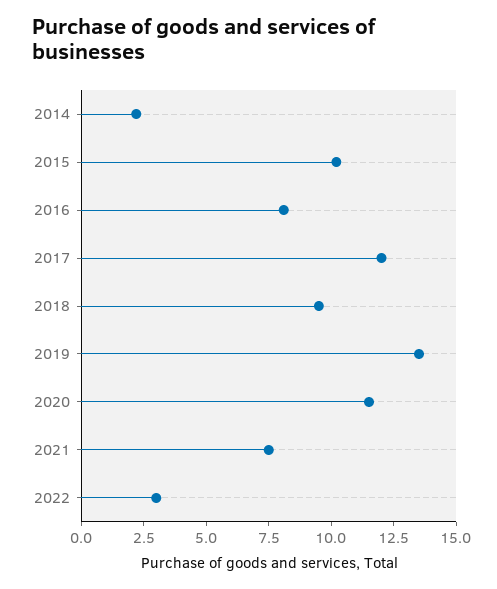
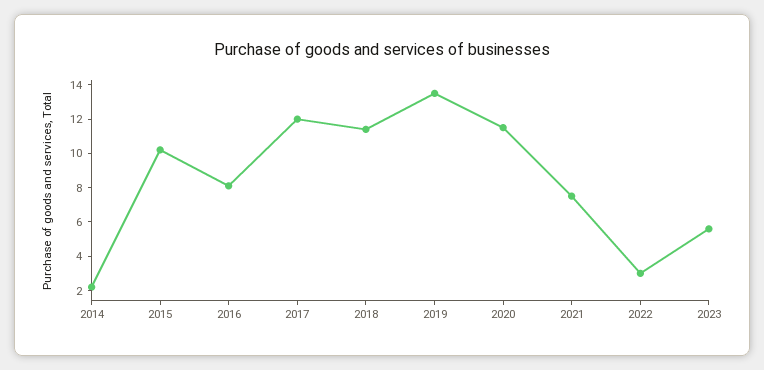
2018: 9.5 -> 11.5
2023: none -> 5.5

